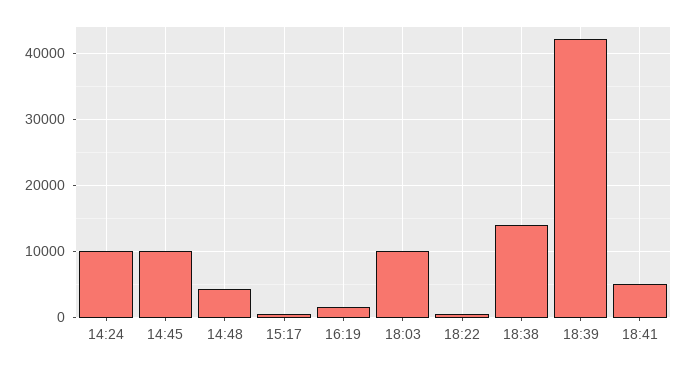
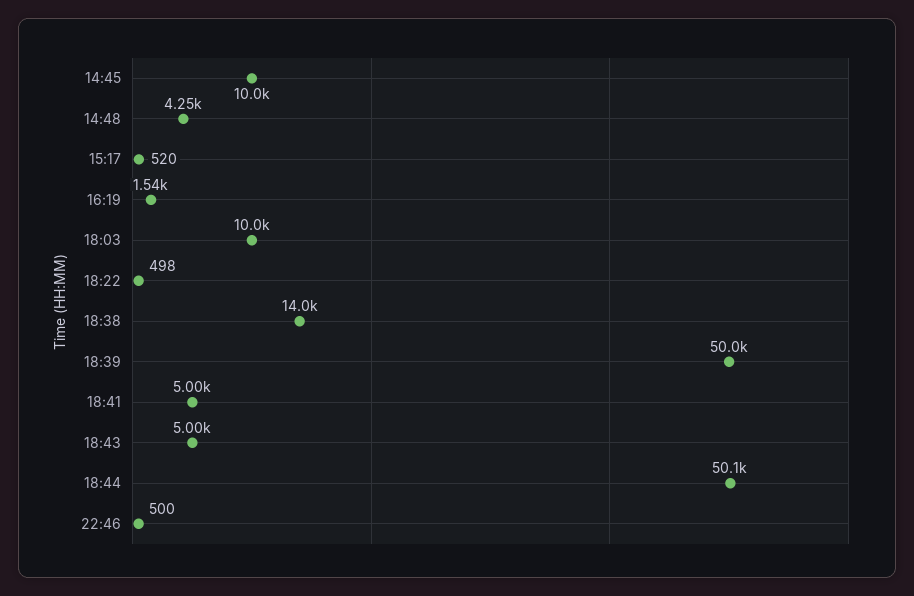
14:24: 10000 -> none
18:39: 42000 -> 50000
18:43: none -> 5000
18:44: none -> 50100
22:46: none -> 500

